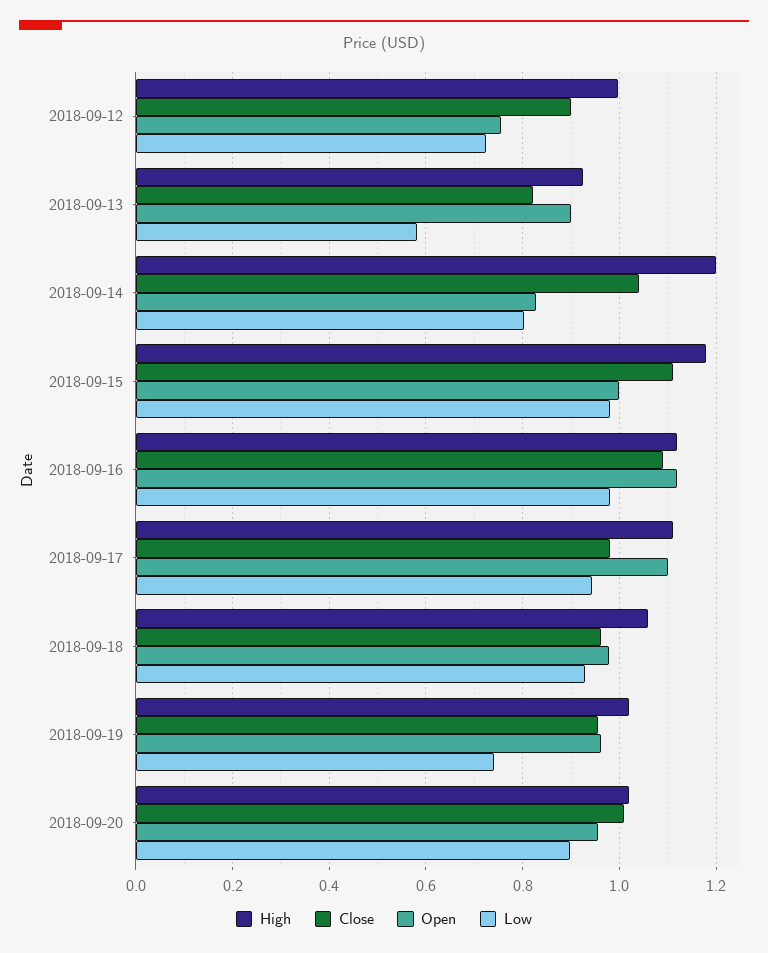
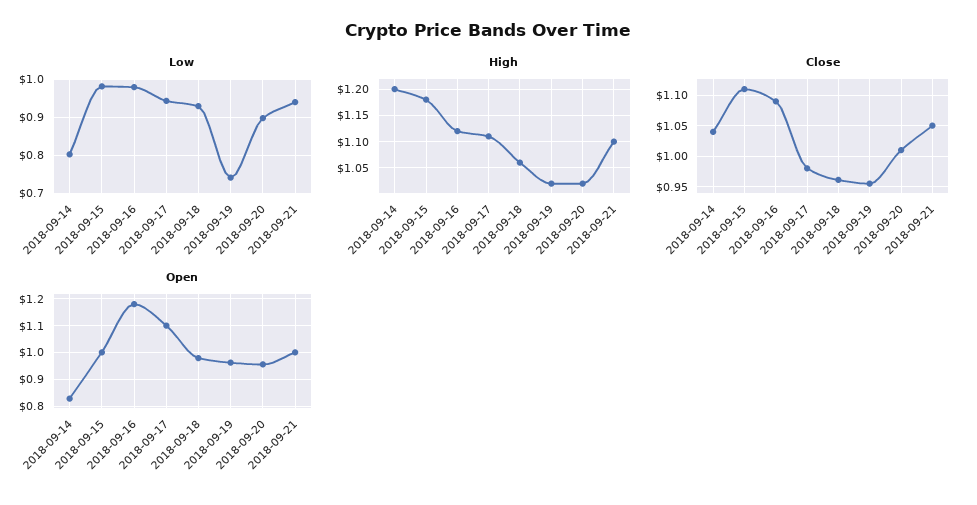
High, 2018-09-12: 1 -> none
Close, 2018-09-12: 0.9 -> none
Open, 2018-09-12: 0.76 -> none
Low, 2018-09-12: 0.72 -> none
High, 2018-09-13: 0.92 -> none
Close, 2018-09-13: 0.82 -> none
Open, 2018-09-13: 0.9 -> none
Low, 2018-09-13: 0.58 -> none
Open, 2018-09-16: 1.12 -> 1.175
Low, 2018-09-21: none -> 0.94
High, 2018-09-21: none -> 1.1
Close, 2018-09-21: none -> 1.05
Open, 2018-09-21: none -> 1

